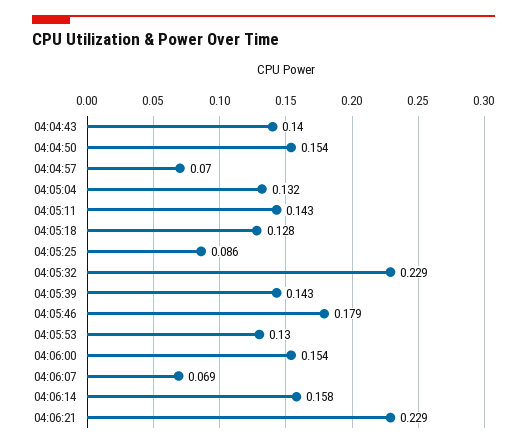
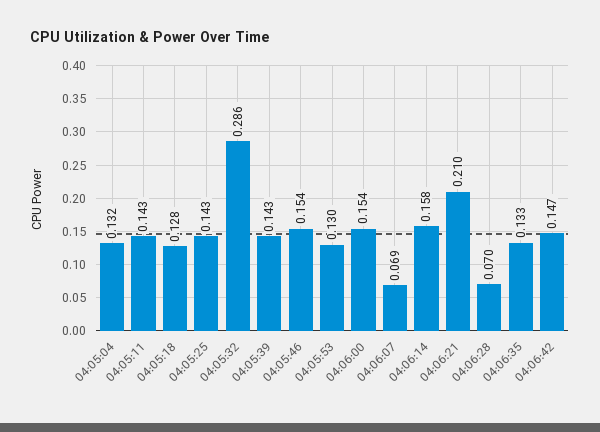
04:04:43: 0.14 -> none
04:04:50: 0.154 -> none
04:04:57: 0.07 -> none
04:05:25: 0.086 -> 0.143
04:05:32: 0.229 -> 0.286
04:05:46: 0.179 -> 0.154
04:06:21: 0.229 -> 0.21
04:06:28: none -> 0.07
04:06:35: none -> 0.133
04:06:42: none -> 0.147

